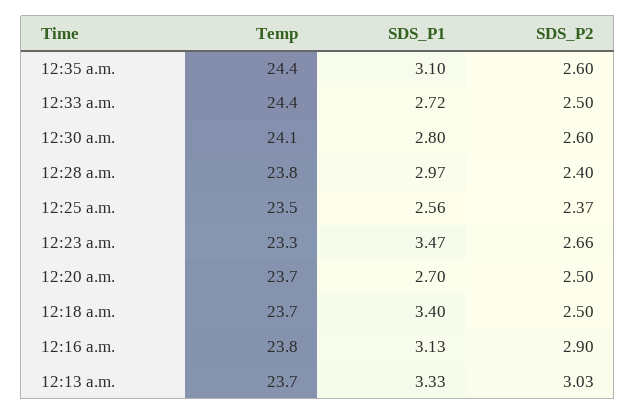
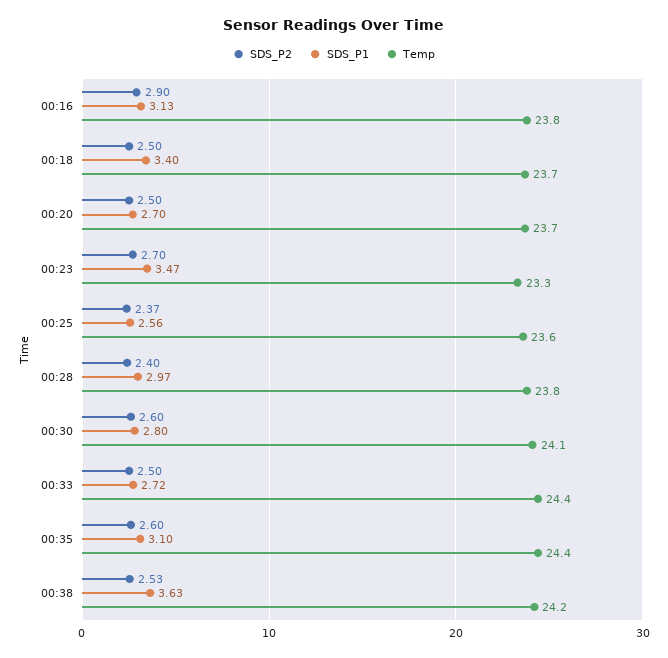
Temp, 12:25 a.m.: 23.5 -> 23.6
SDS_P2, 12:23 a.m.: 2.66 -> 2.7
Temp, 12:13 a.m.: 23.7 -> none
SDS_P1, 12:13 a.m.: 3.33 -> none
SDS_P2, 12:13 a.m.: 3.03 -> none
SDS_P2, 00:38: none -> 2.53
SDS_P1, 00:38: none -> 3.63
Temp, 00:38: none -> 24.2

